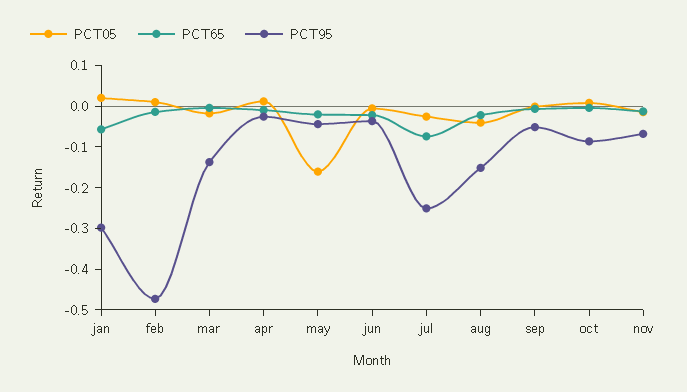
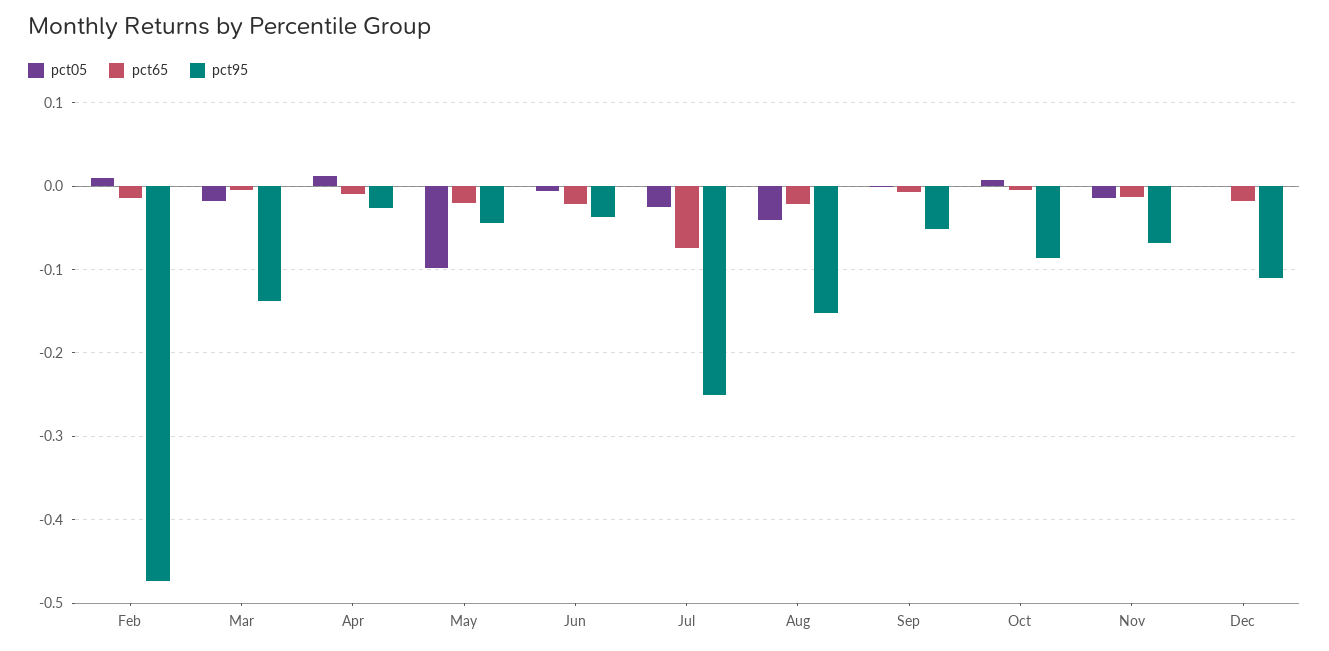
PCT05, jan: 0.02 -> none
PCT65, jan: -0.06 -> none
PCT95, jan: -0.3 -> none
PCT05, may: -0.16 -> -0.1
PCT05, Dec: none -> 0
PCT65, Dec: none -> -0.02
PCT95, Dec: none -> -0.11

